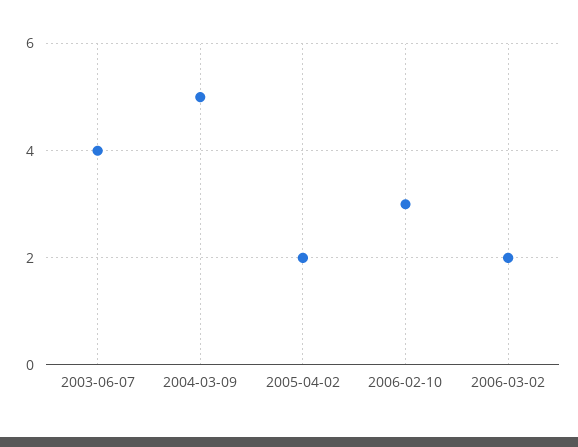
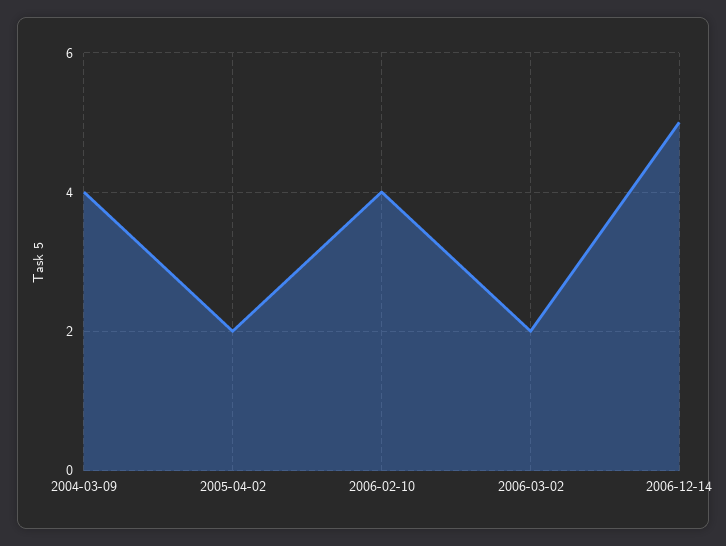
2003-06-07: 4 -> none
2004-03-09: 5 -> 4
2006-02-10: 3 -> 4
2006-12-14: none -> 5

